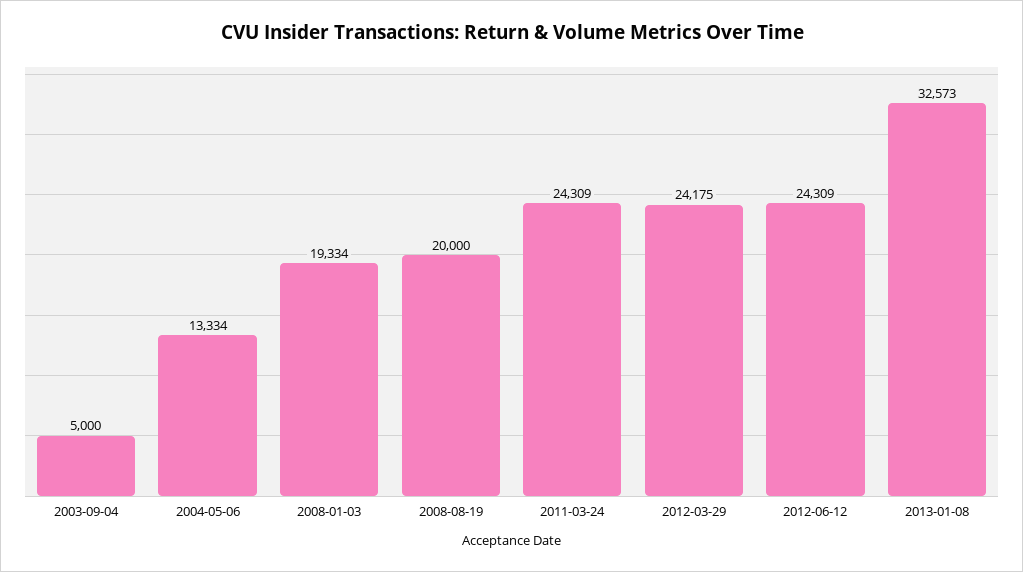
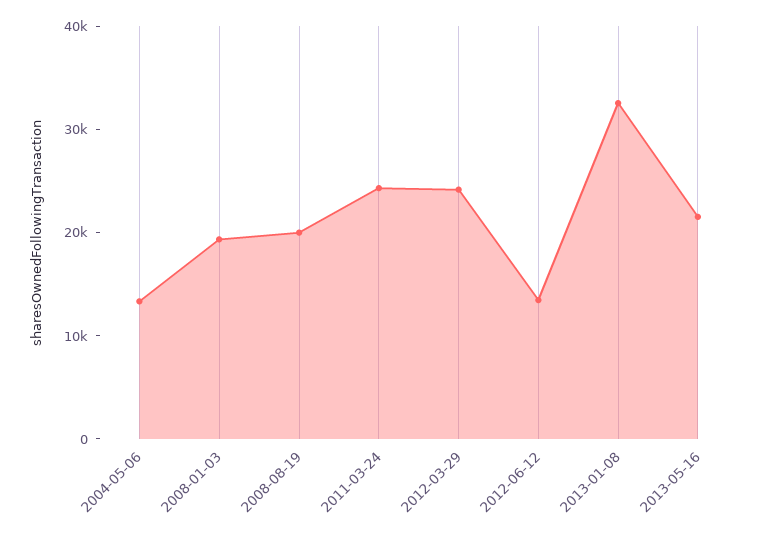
2003-09-04: 5000 -> none
2012-06-12: 24309 -> 14000
2013-05-16: none -> 22000

